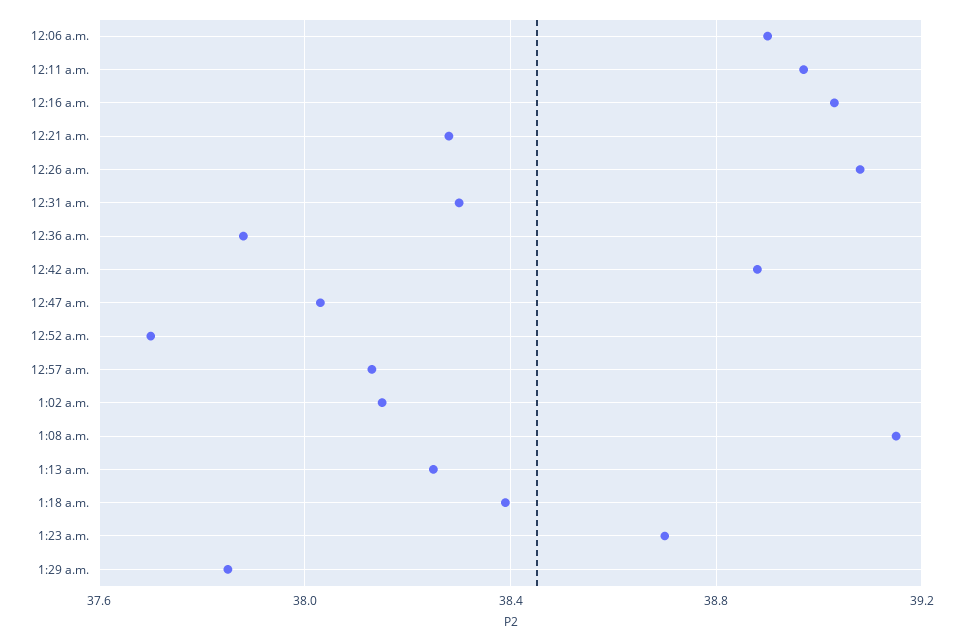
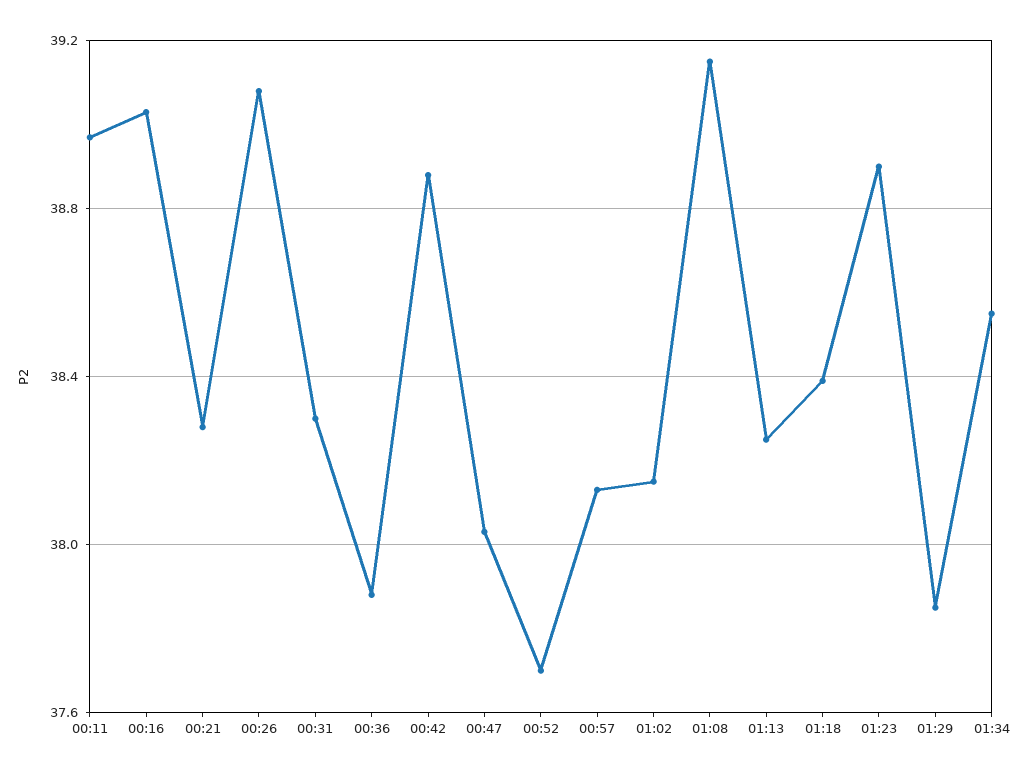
12:06 a.m.: 38.9 -> none
1:23 a.m.: 38.7 -> 38.9
01:34: none -> 38.55

